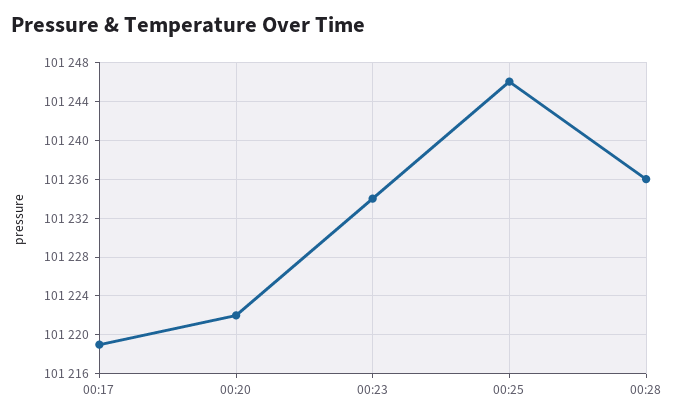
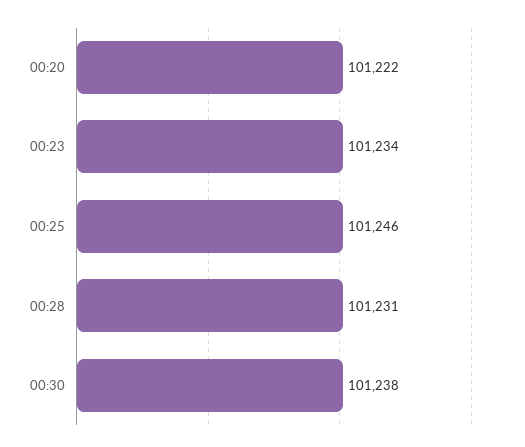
00:17: 101219 -> none
00:28: 101236 -> 101231
00:30: none -> 101238

